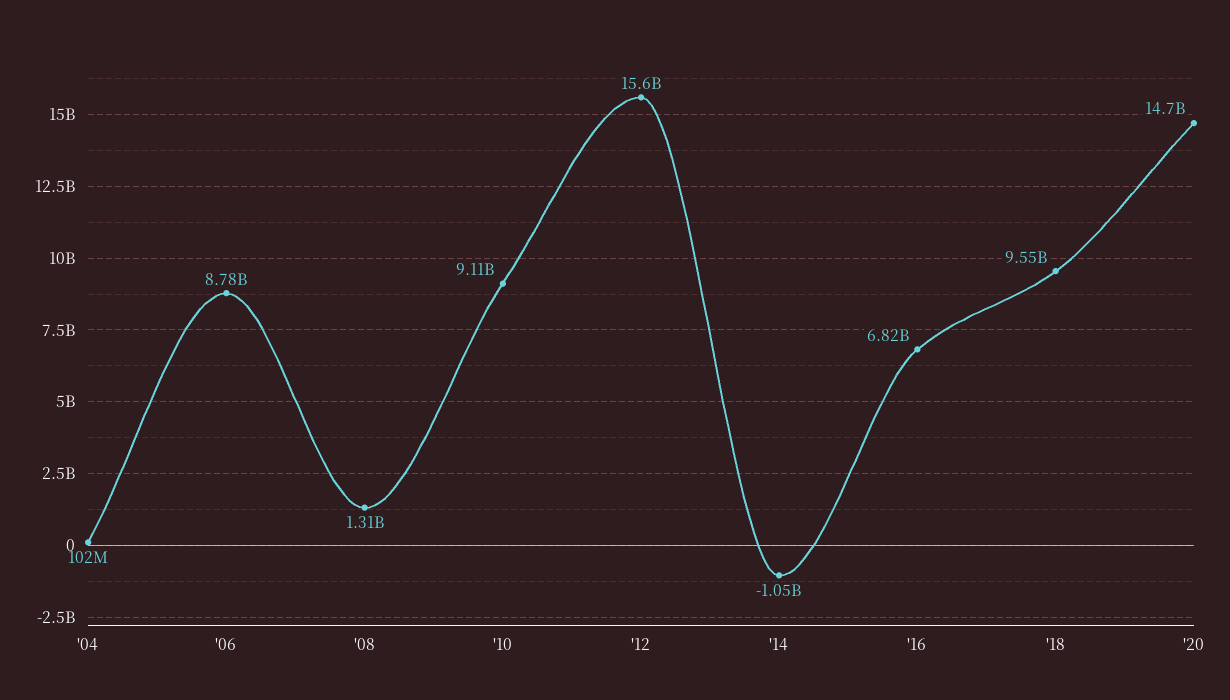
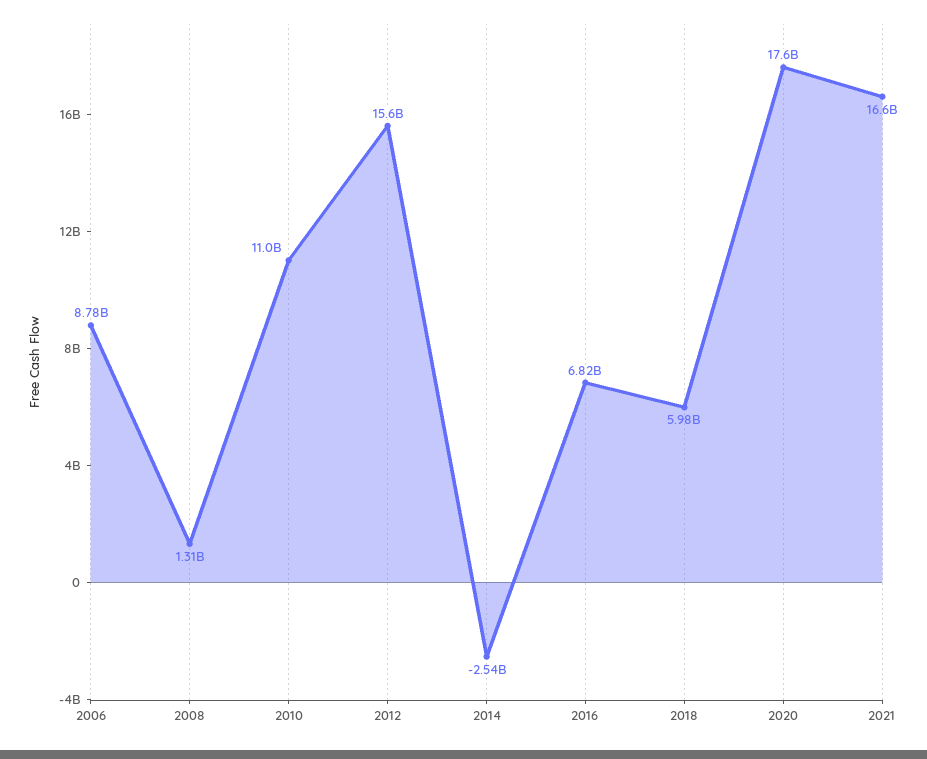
'04: 102000000 -> none
'10: 9110000000 -> 11000000000
'14: -1050000000 -> -2540000000
'18: 9550000000 -> 5980000000
'20: 14700000000 -> 17600000000
2021: none -> 16600000000

